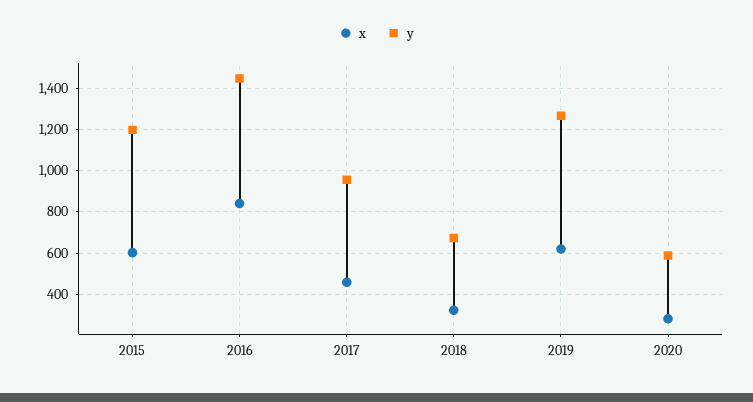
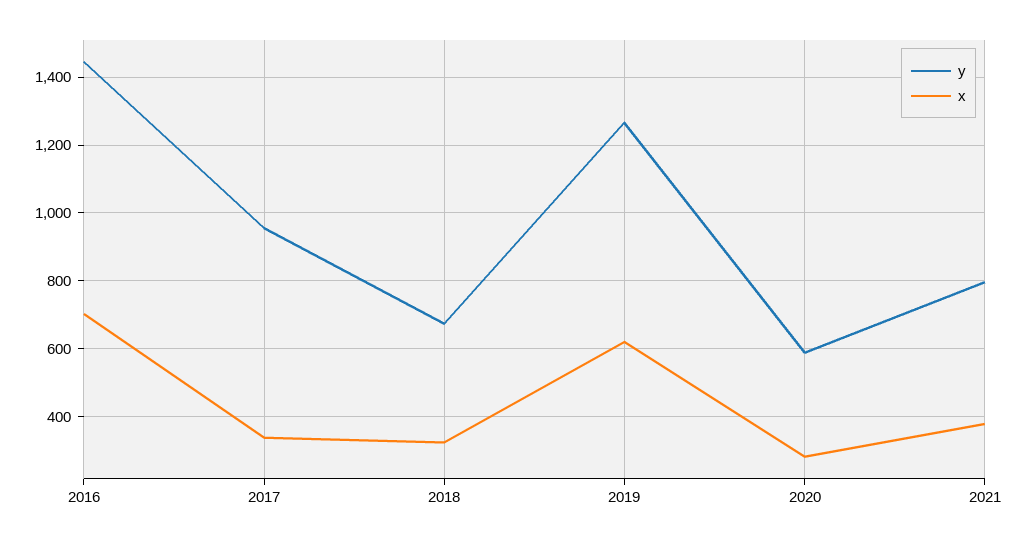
x, 2015: 600 -> none
y, 2015: 1200 -> none
x, 2016: 850 -> 700
x, 2017: 450 -> 340
y, 2021: none -> 800
x, 2021: none -> 380

